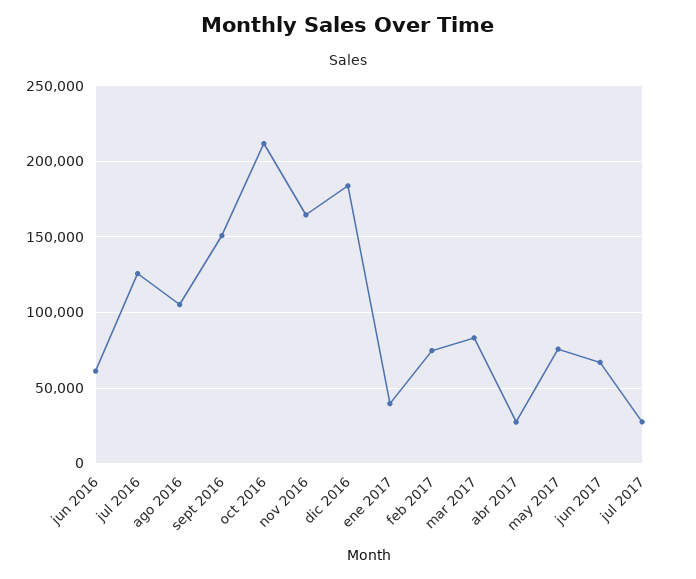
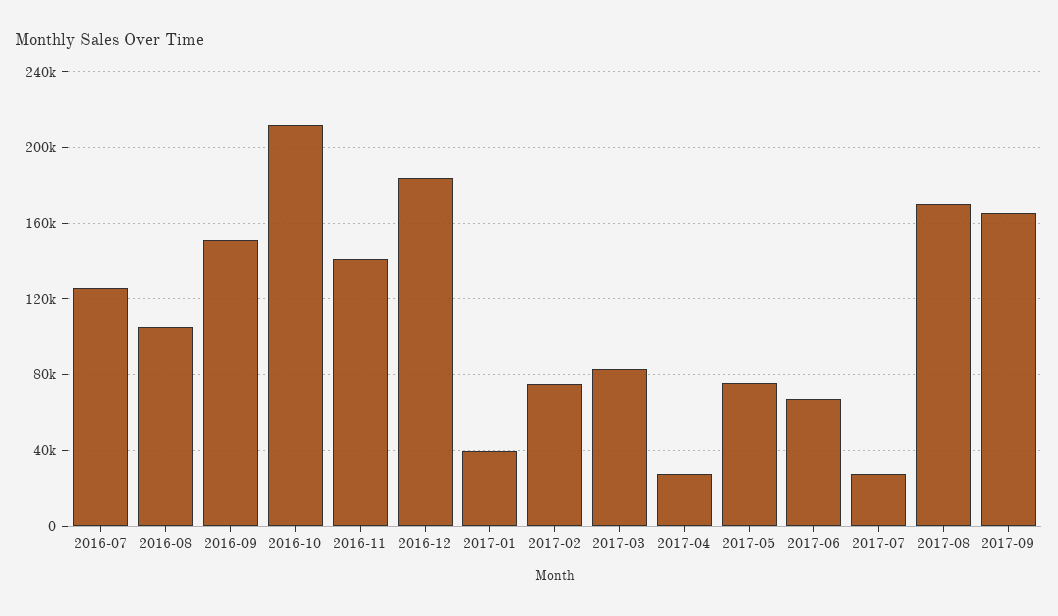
jun 2016: 60000 -> none
nov 2016: 165000 -> 140000
2017-08: none -> 170000
2017-09: none -> 165000

